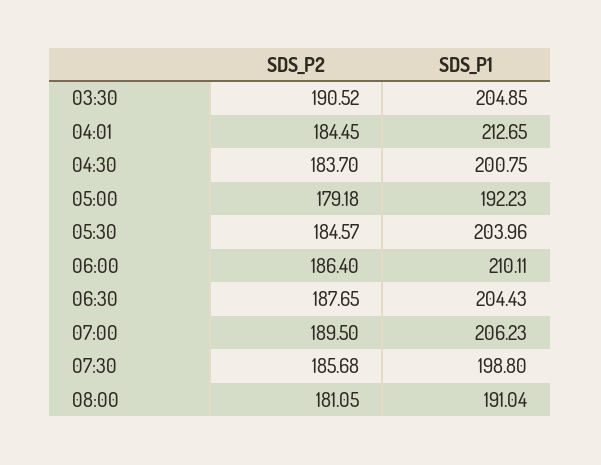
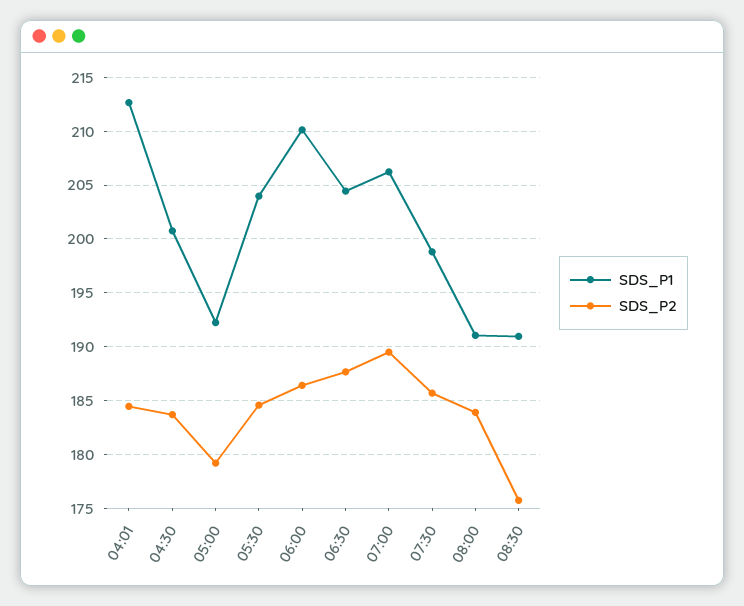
SDS_P2, 03:30: 190.52 -> none
SDS_P1, 03:30: 204.85 -> none
SDS_P2, 08:00: 181.05 -> 184
SDS_P1, 08:30: none -> 191
SDS_P2, 08:30: none -> 176

